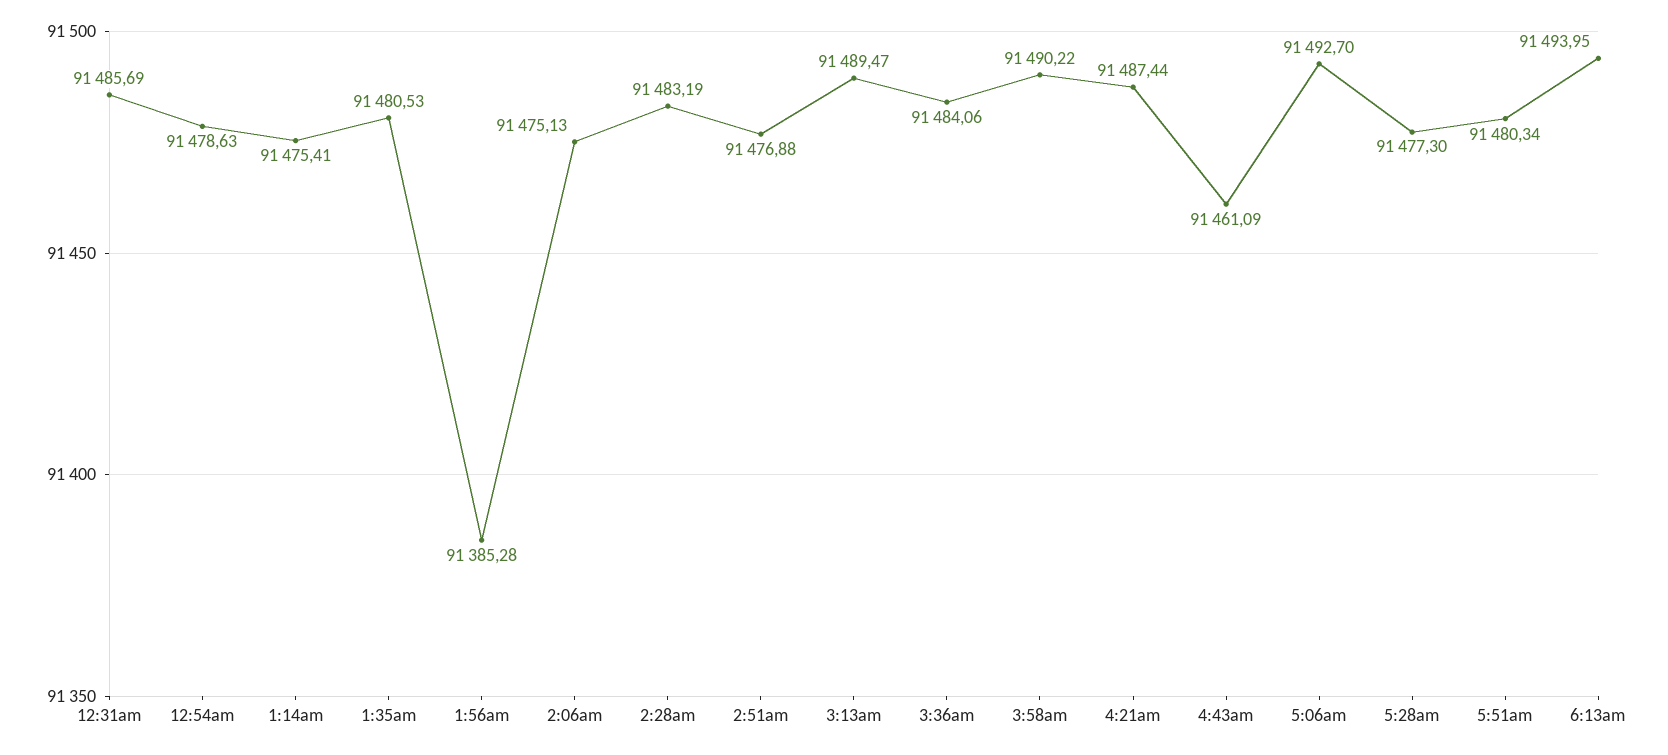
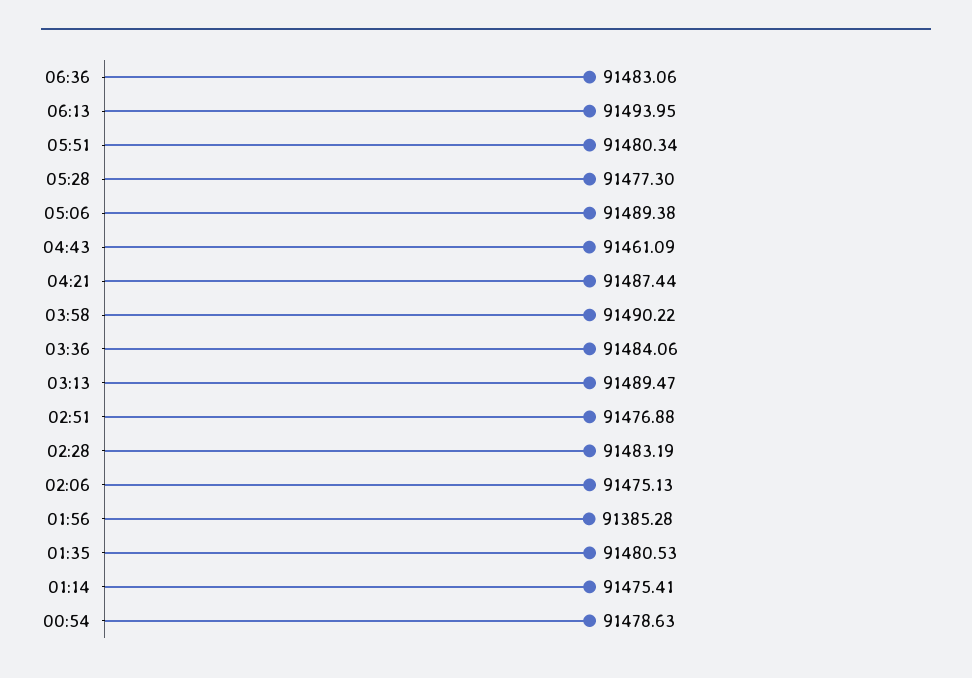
12:31am: 91485.69 -> none
5:06am: 91492.7 -> 91489.38
06:36: none -> 91483.06

